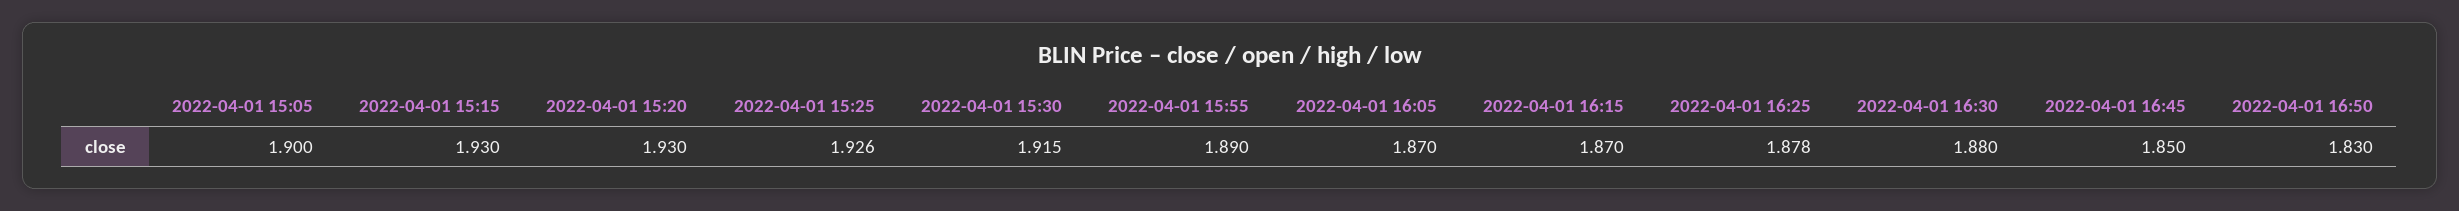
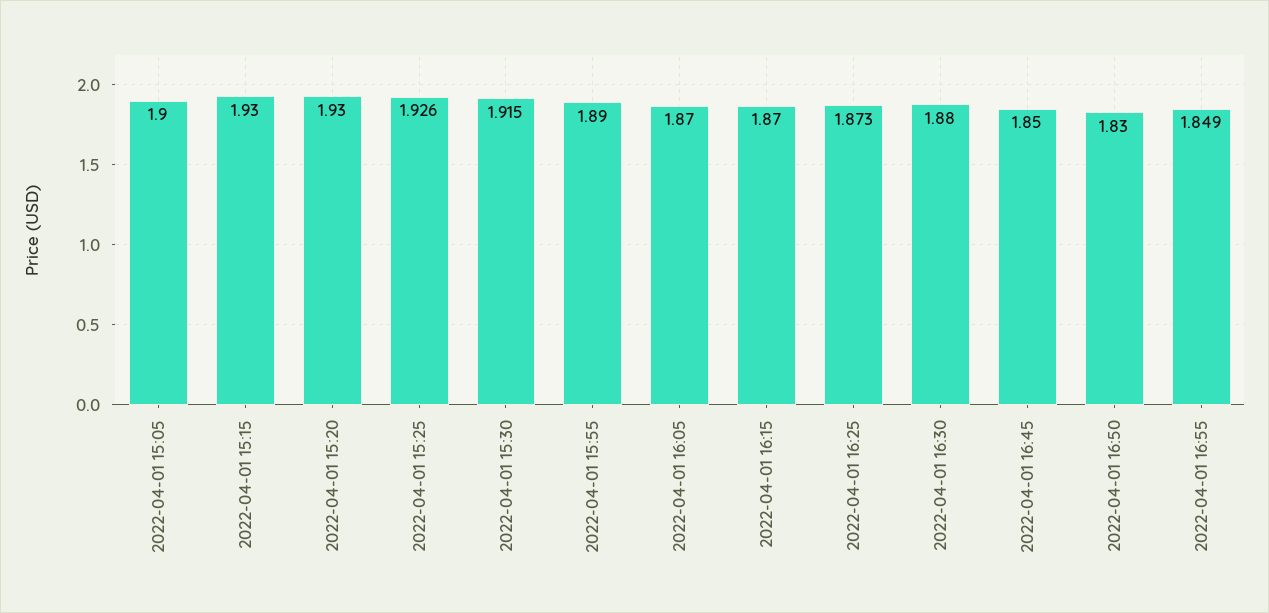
2022-04-01 16:25: 1.878 -> 1.873
2022-04-01 16:55: none -> 1.849

